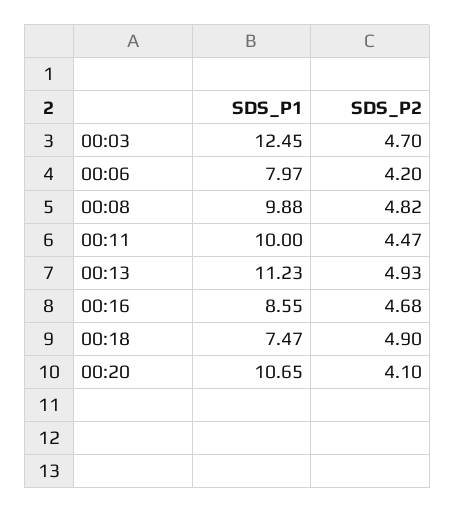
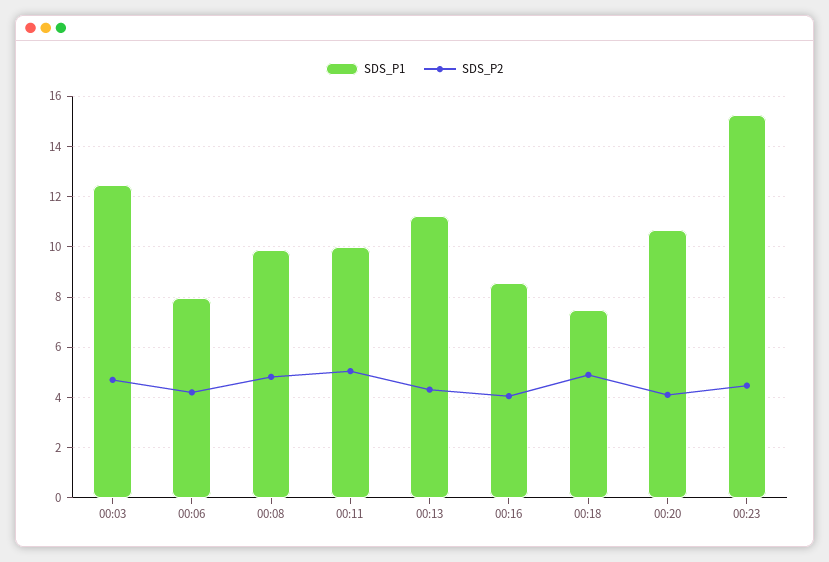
SDS_P2, 00:11: 4.47 -> 5
SDS_P2, 00:13: 4.93 -> 4.25
SDS_P2, 00:16: 4.68 -> 4
SDS_P1, 00:23: none -> 15.25
SDS_P2, 00:23: none -> 4.5

